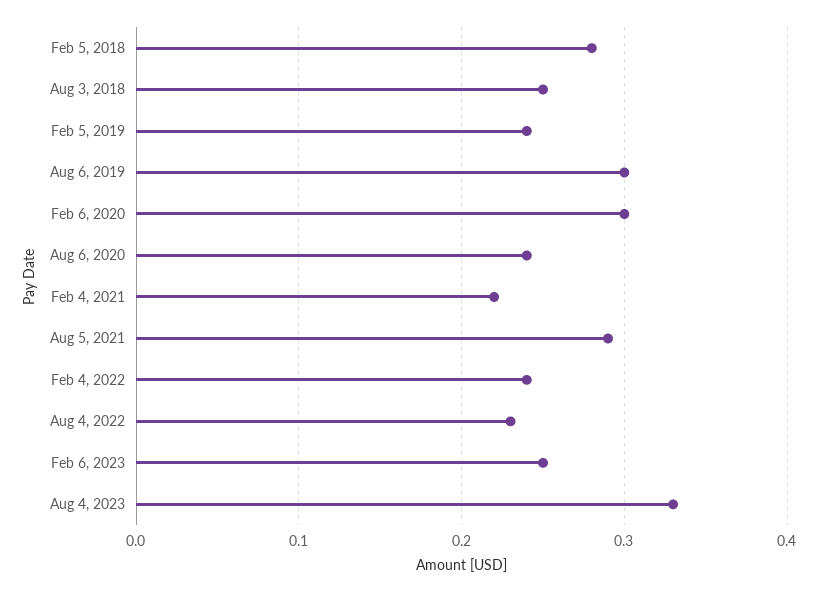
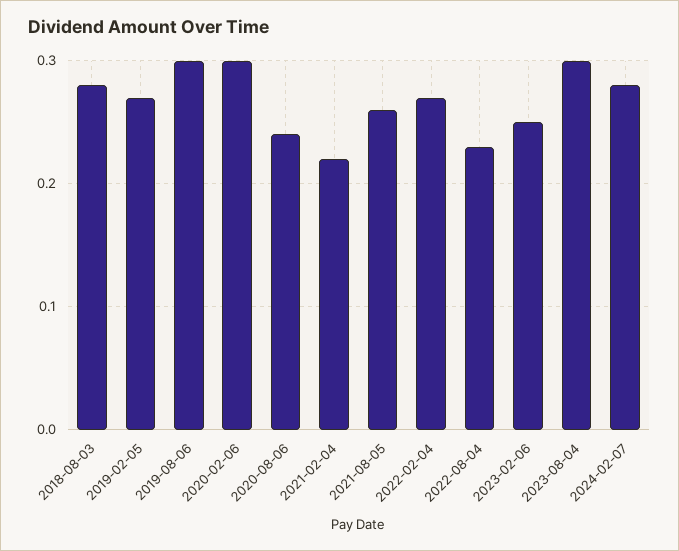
Feb 5, 2018: 0.28 -> none
Aug 3, 2018: 0.25 -> 0.28
Feb 5, 2019: 0.24 -> 0.27
Aug 5, 2021: 0.29 -> 0.26
Feb 4, 2022: 0.24 -> 0.27
Aug 4, 2023: 0.33 -> 0.3
2024-02-07: none -> 0.28

